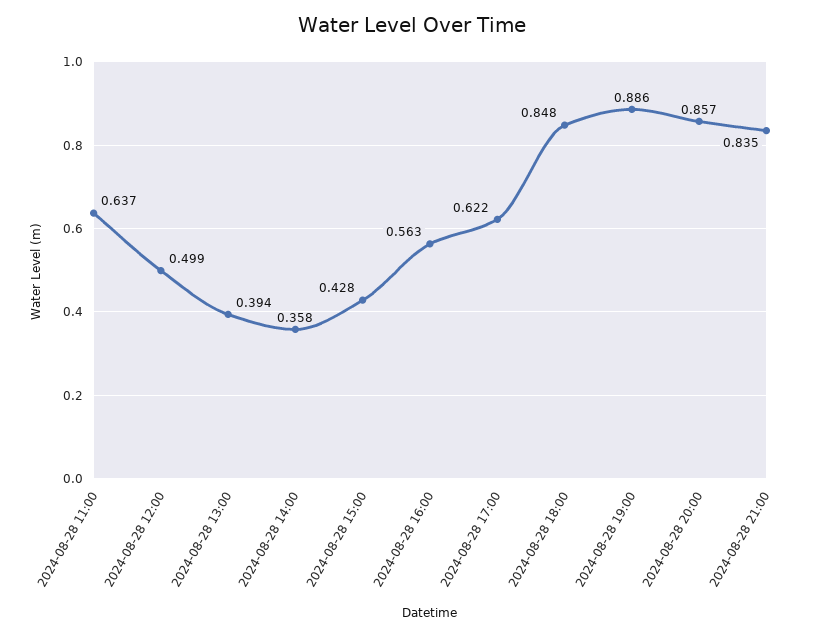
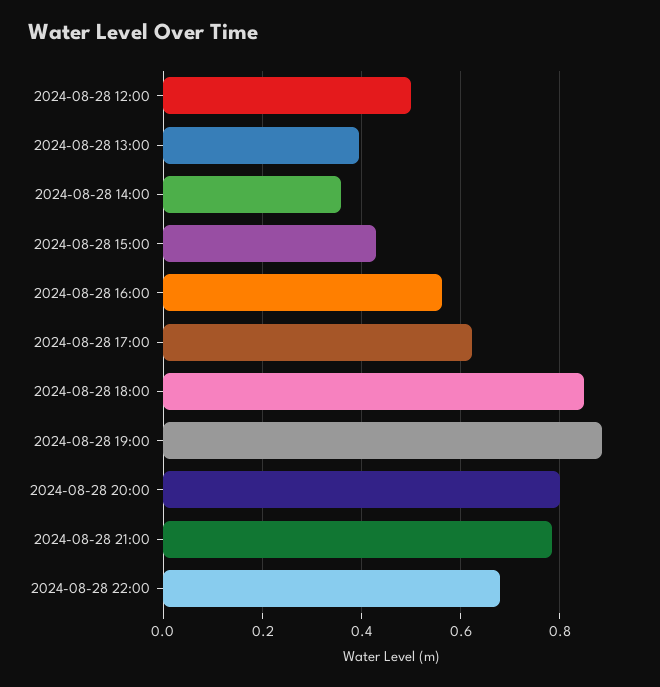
2024-08-28 11:00: 0.637 -> none
2024-08-28 20:00: 0.857 -> 0.8
2024-08-28 21:00: 0.835 -> 0.78
2024-08-28 22:00: none -> 0.68

